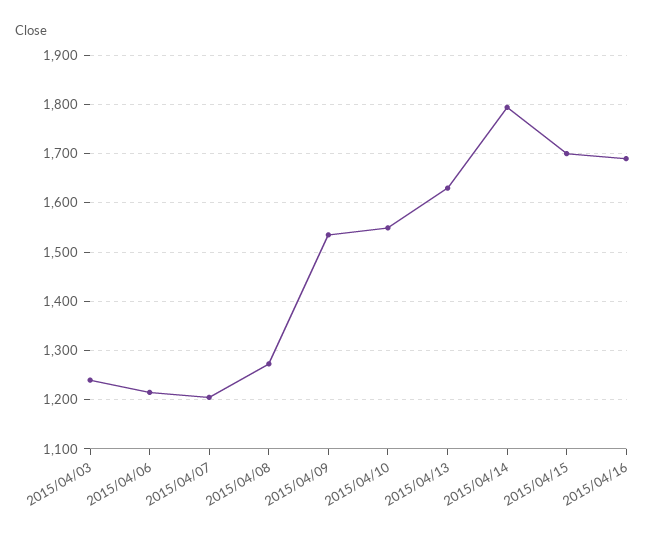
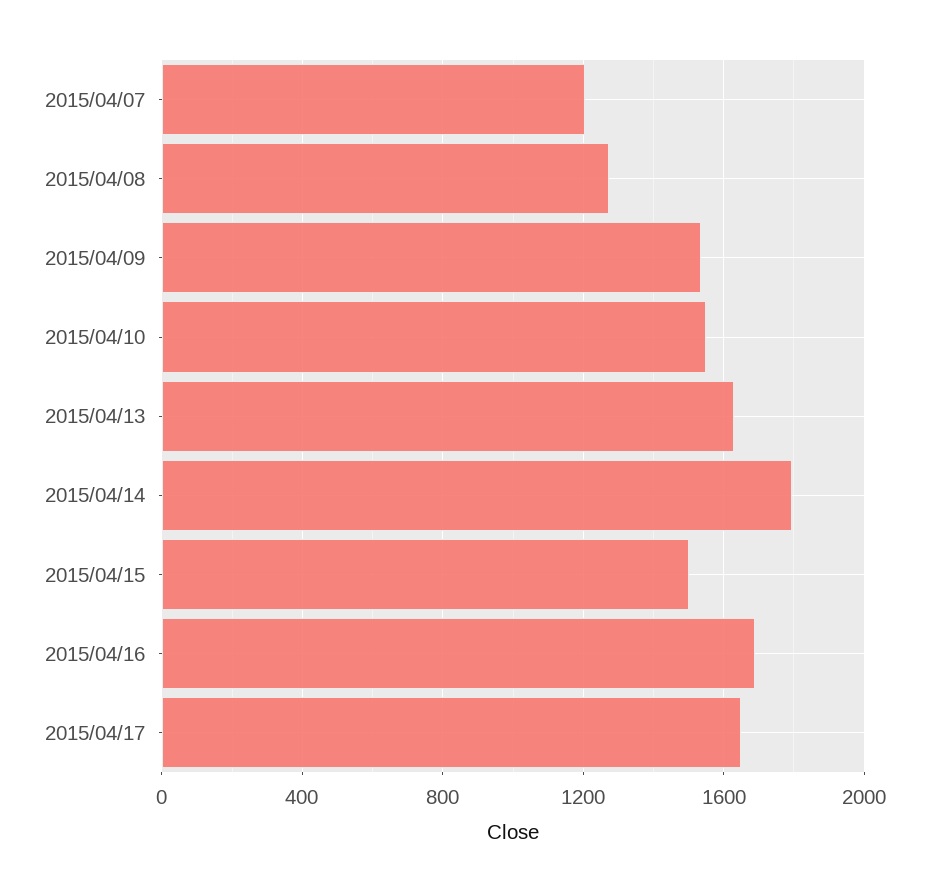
2015/04/03: 1240 -> none
2015/04/06: 1220 -> none
2015/04/15: 1700 -> 1500
2015/04/17: none -> 1650

